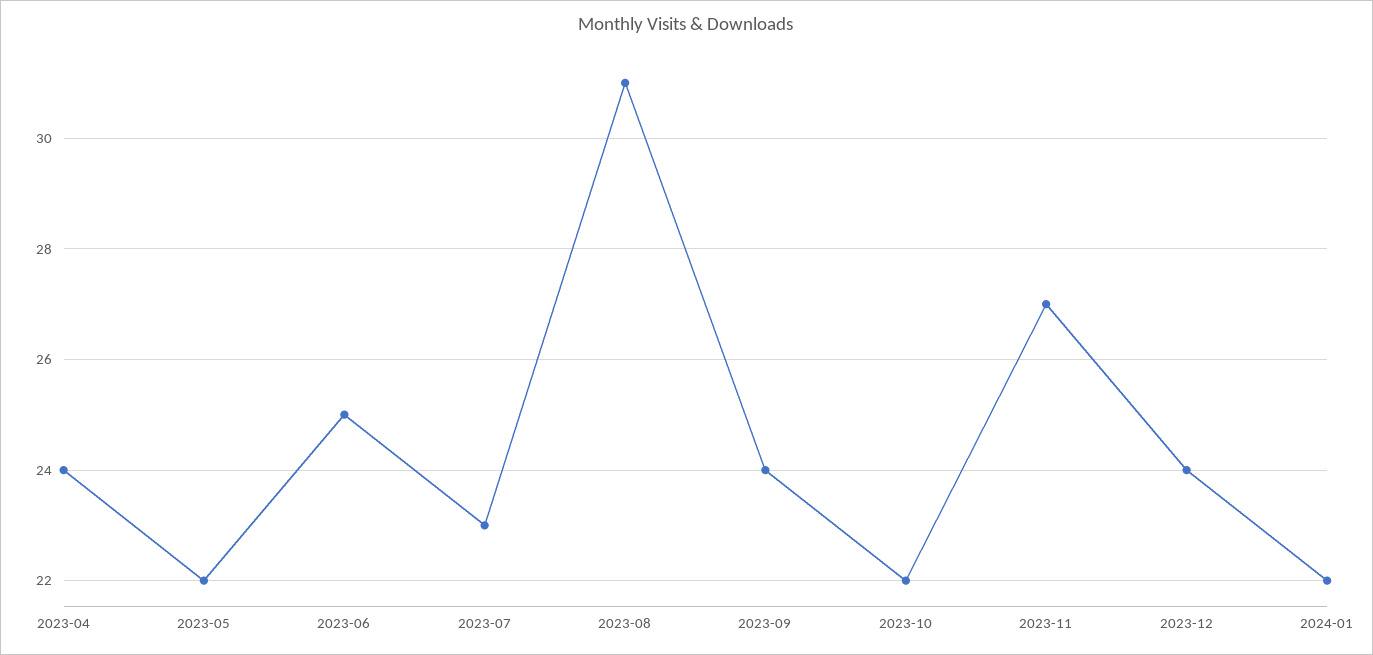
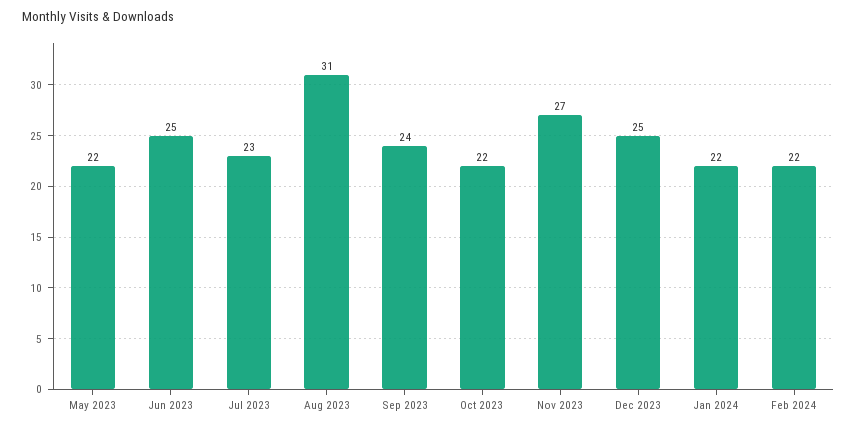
2023-04: 24 -> none
2023-12: 24 -> 25
Feb 2024: none -> 22

